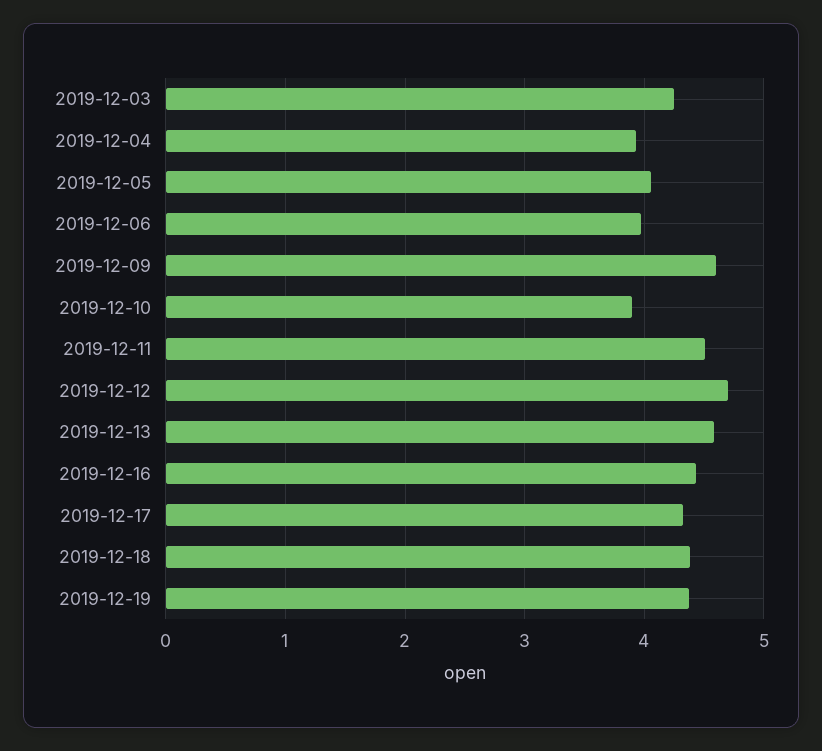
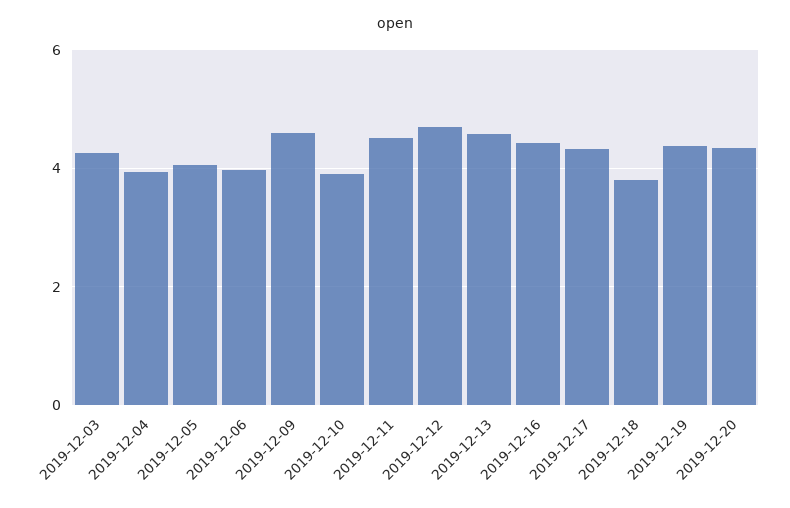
2019-12-18: 4.4 -> 3.8
2019-12-20: none -> 4.4

